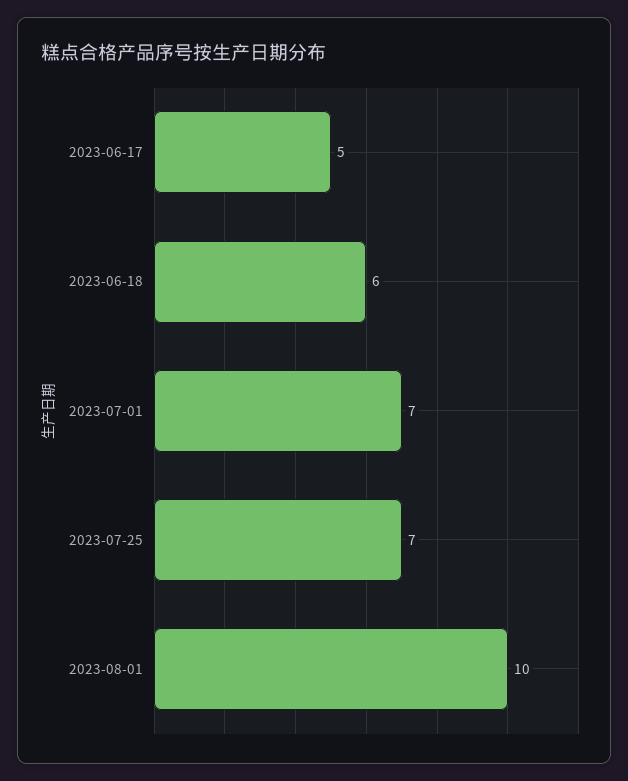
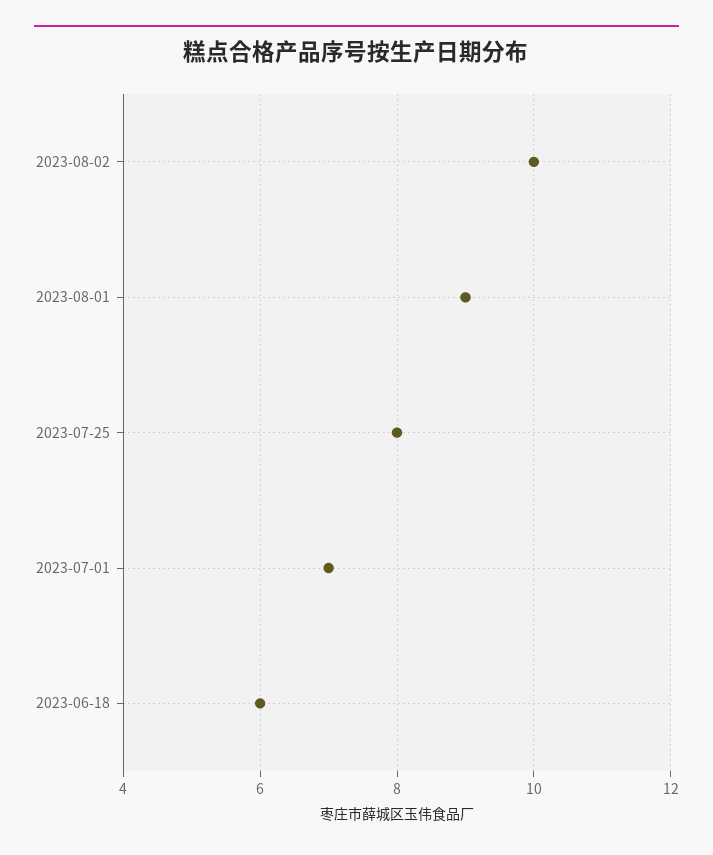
2023-06-17: 5 -> none
2023-07-25: 7 -> 8
2023-08-01: 10 -> 9
2023-08-02: none -> 10

